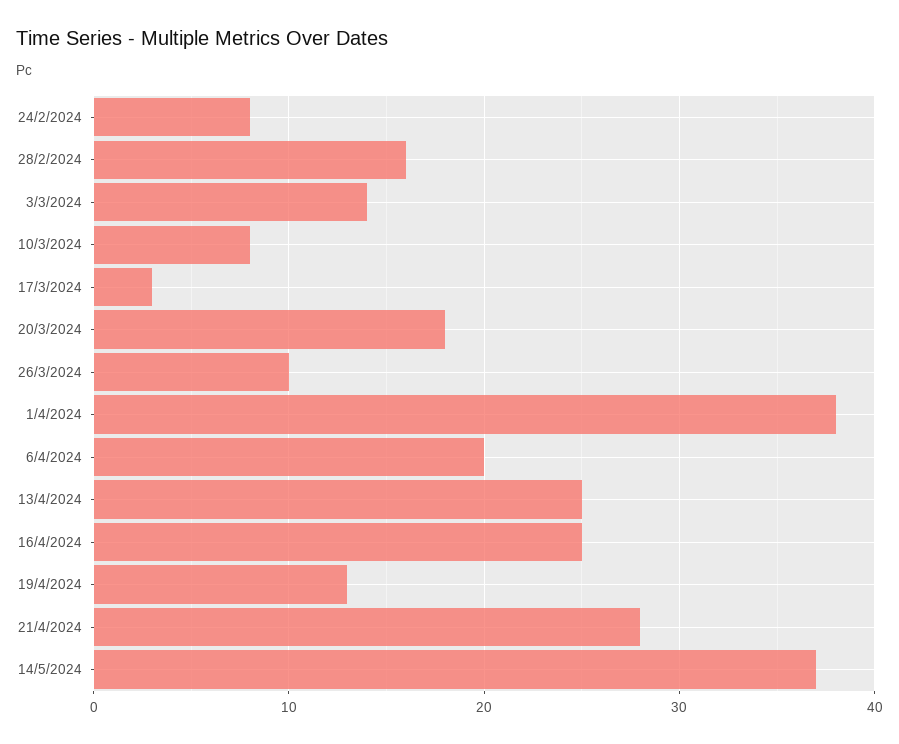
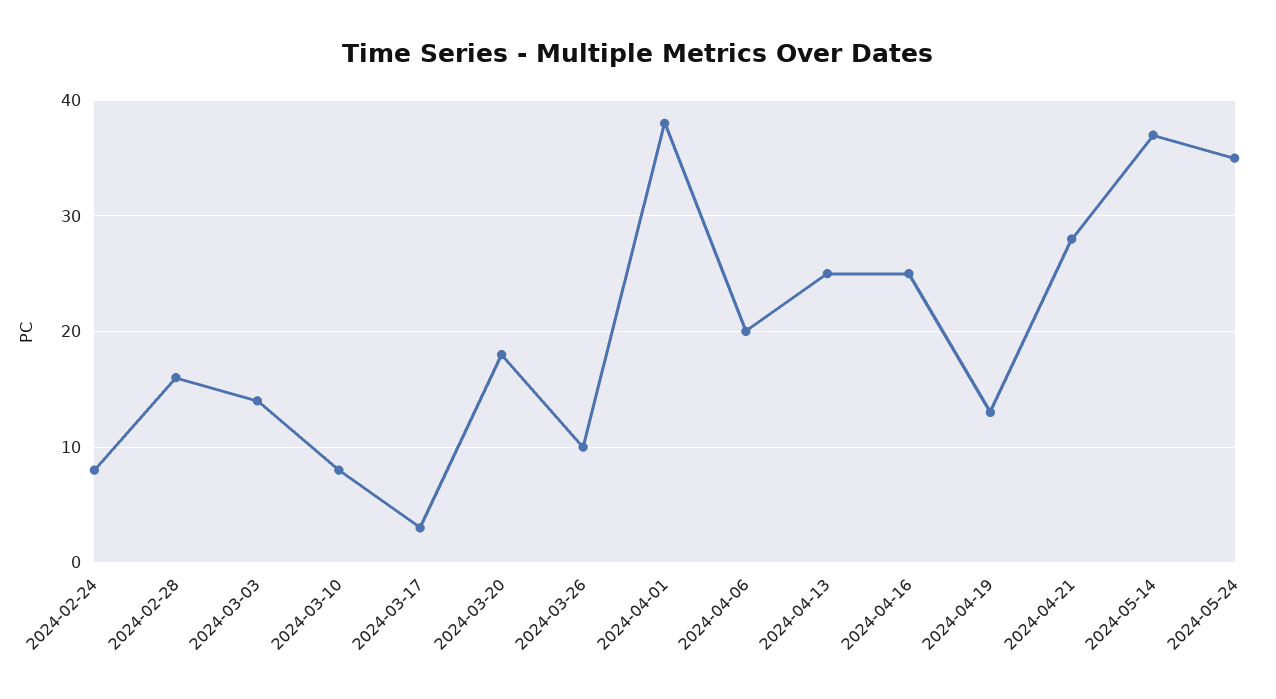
2024-05-24: none -> 35

